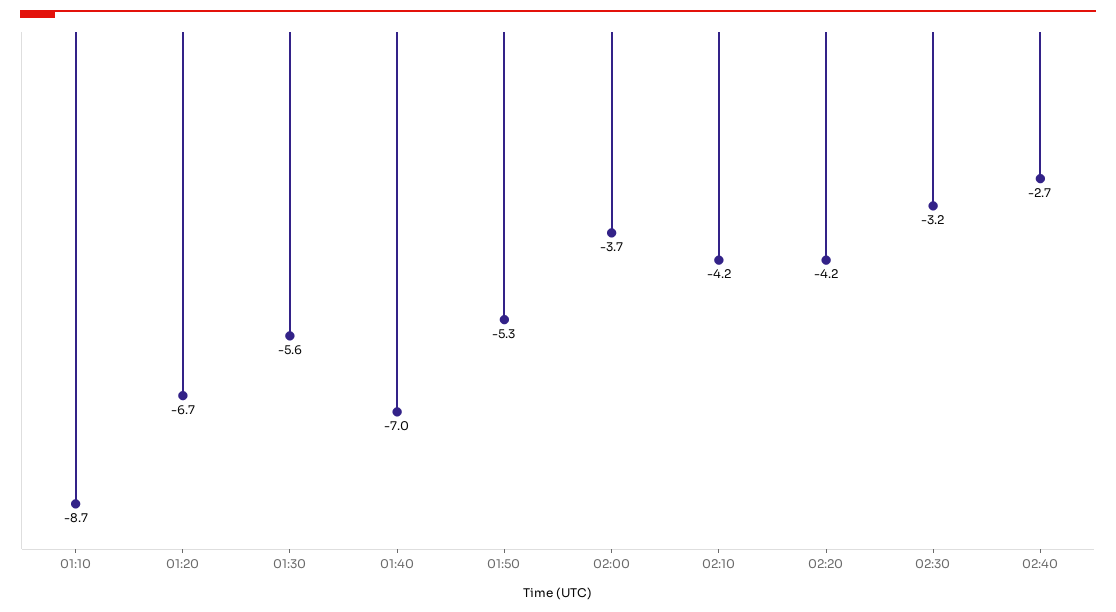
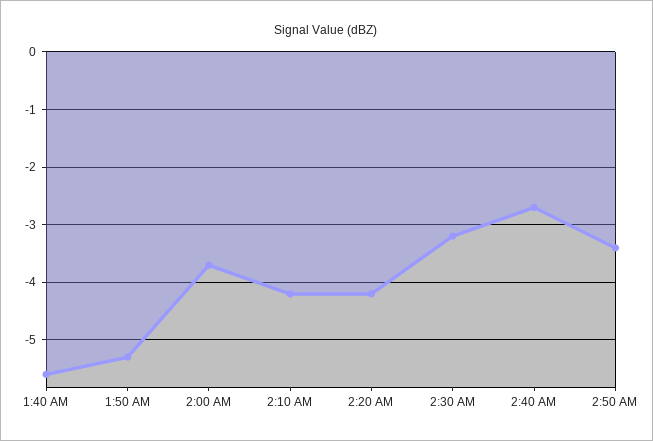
01:10: -8.7 -> none
01:20: -6.7 -> none
01:30: -5.6 -> none
01:40: -7 -> -5.5
2:50 AM: none -> -3.5

